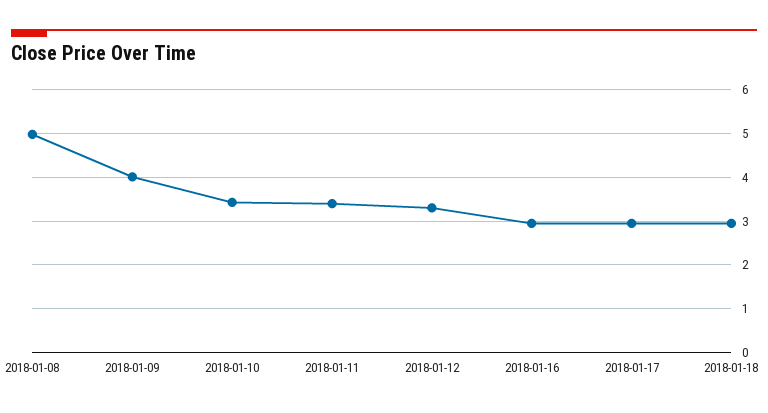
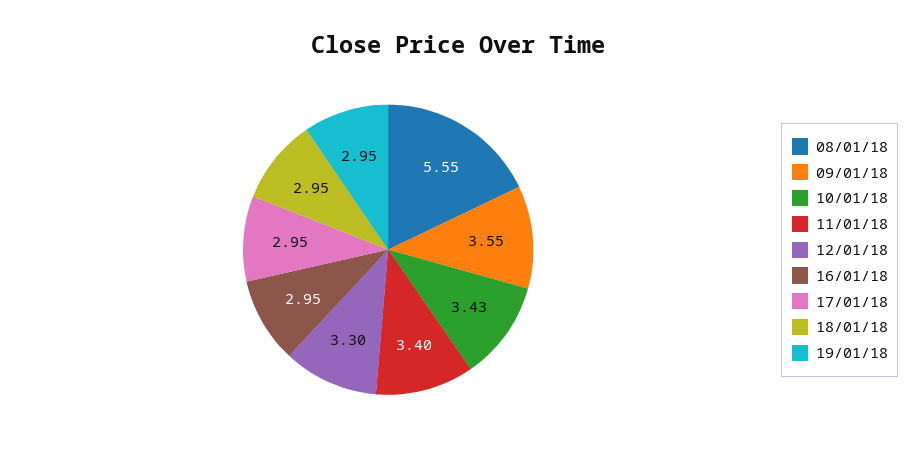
2018-01-08: 5 -> 5.55
2018-01-09: 4 -> 3.55
19/01/18: none -> 2.95

